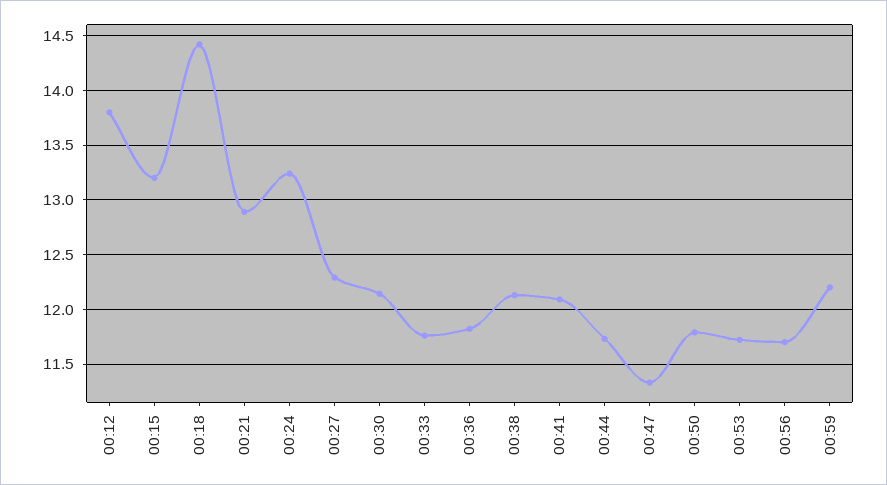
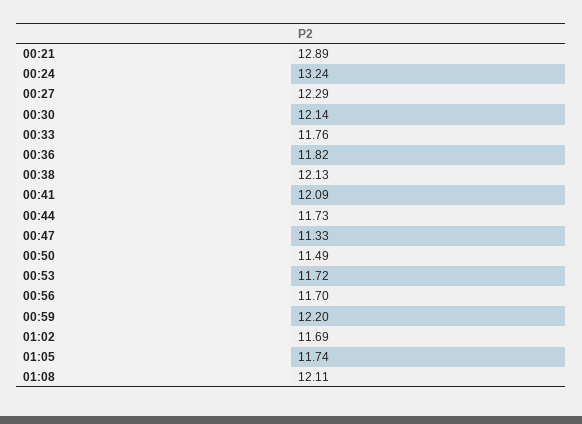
00:12: 13.8 -> none
00:15: 13.2 -> none
00:18: 14.4 -> none
00:50: 11.8 -> 11.49
01:02: none -> 11.69
01:05: none -> 11.74
01:08: none -> 12.11

